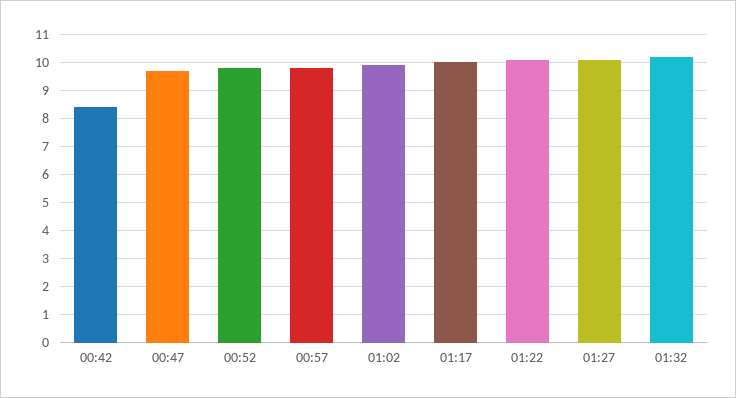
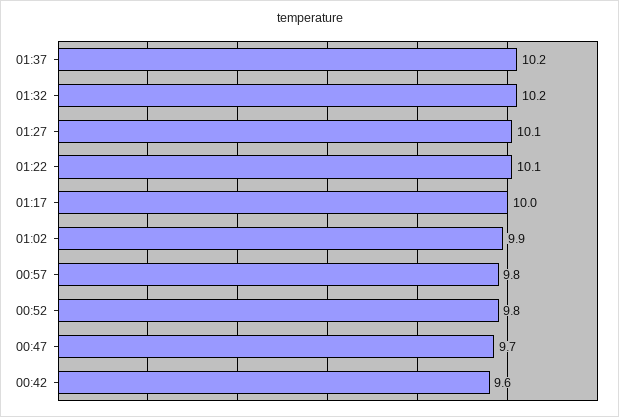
00:42: 8.5 -> 9.6
01:37: none -> 10.2

